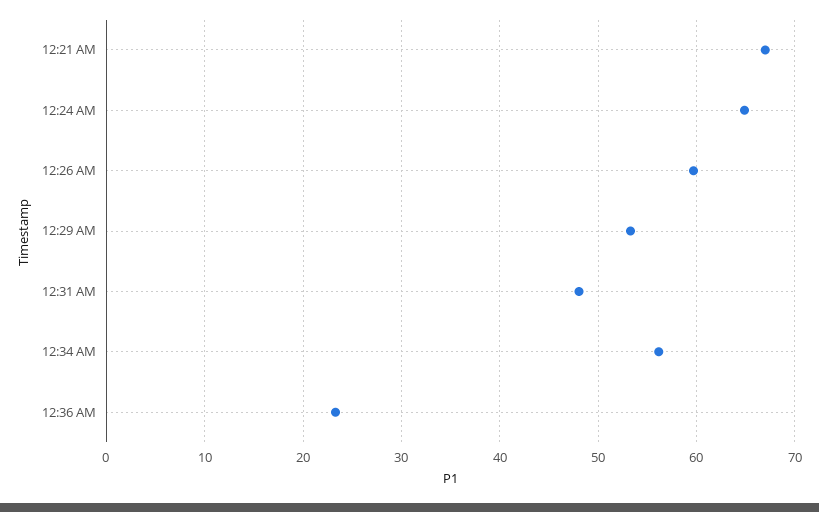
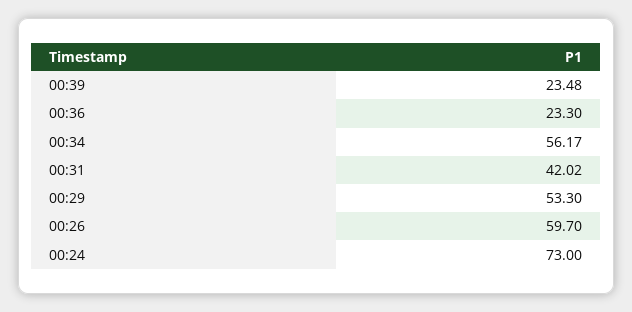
12:21 AM: 67 -> none
12:24 AM: 65 -> 73
12:31 AM: 48 -> 42.02
00:39: none -> 23.48

